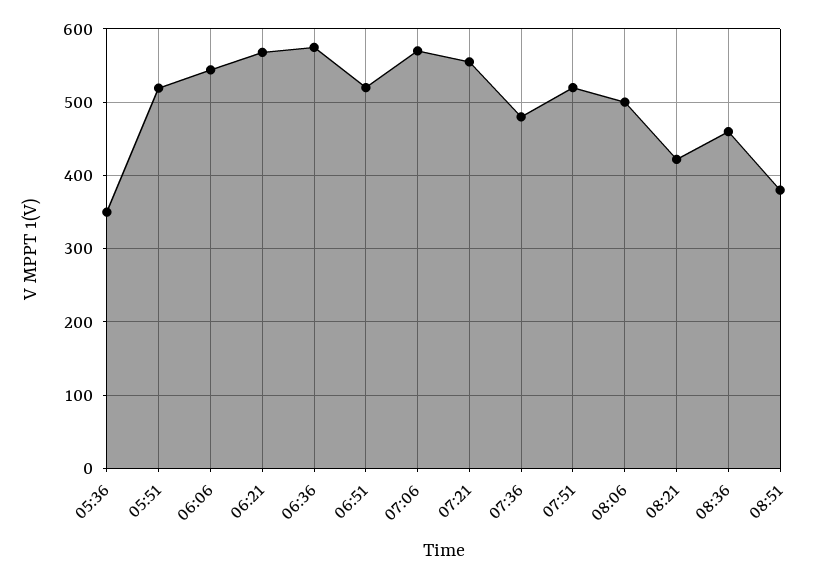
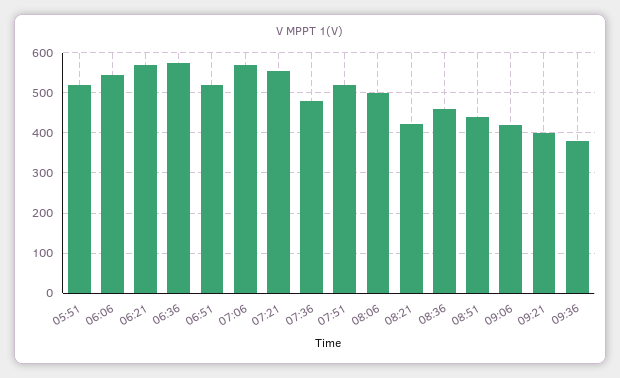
05:36: 350 -> none
08:51: 380 -> 440
09:06: none -> 420
09:21: none -> 400
09:36: none -> 380

